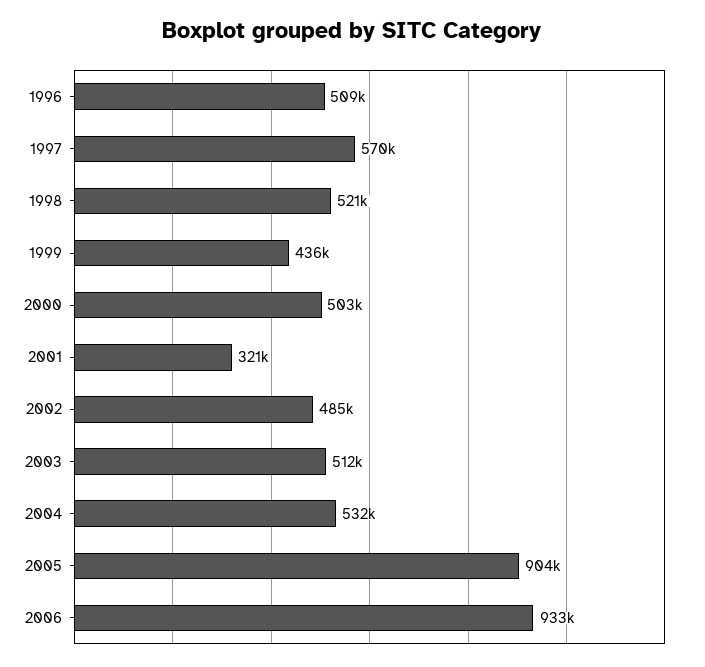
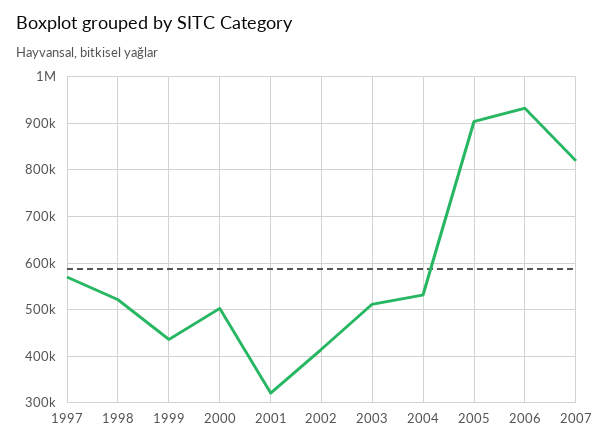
1996: 509000 -> none
2002: 485000 -> 420000
2007: none -> 820000

